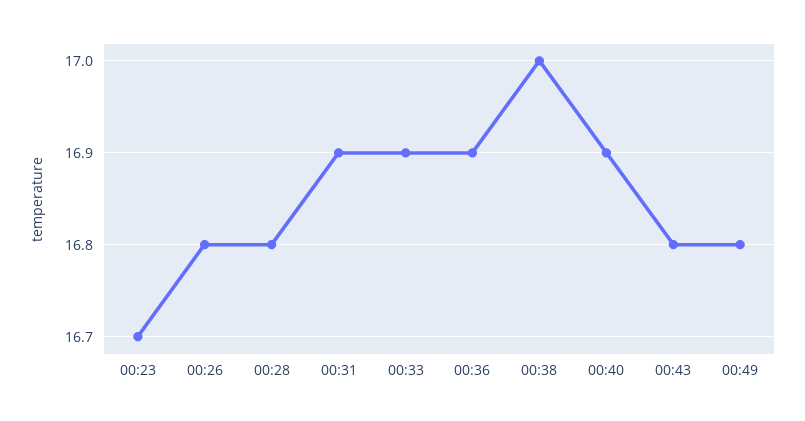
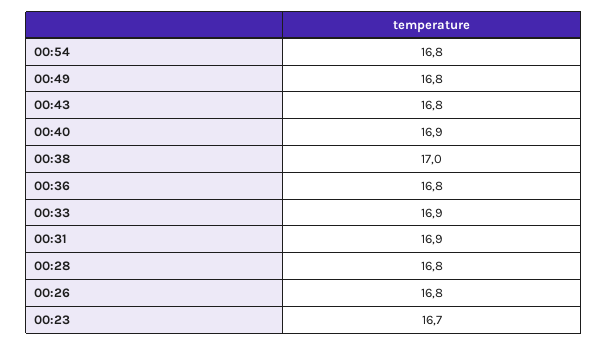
00:36: 16.9 -> 16.8
00:54: none -> 16.8

